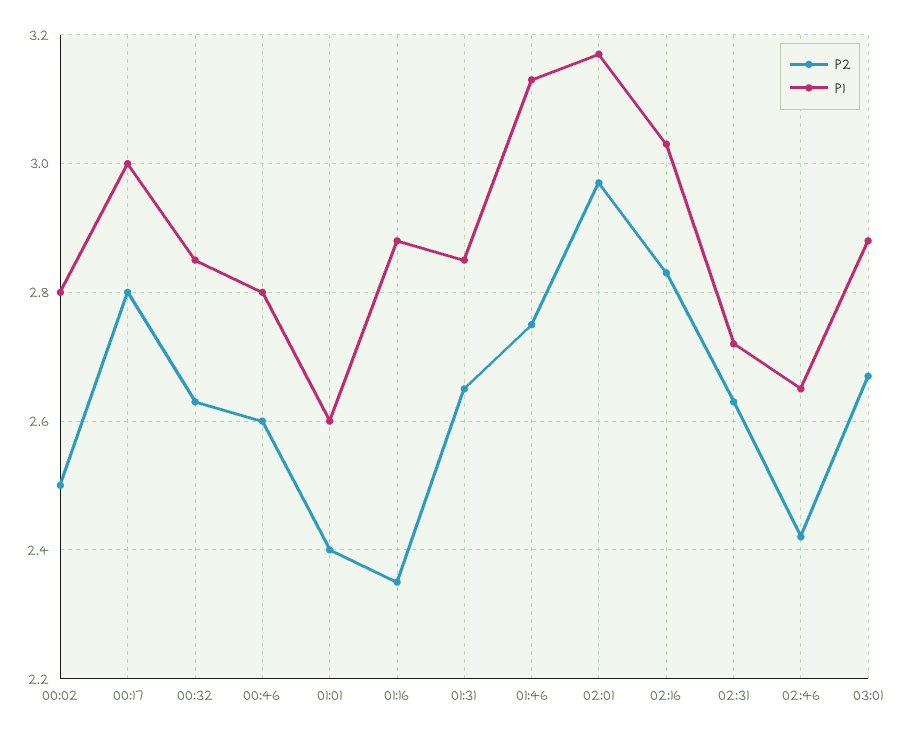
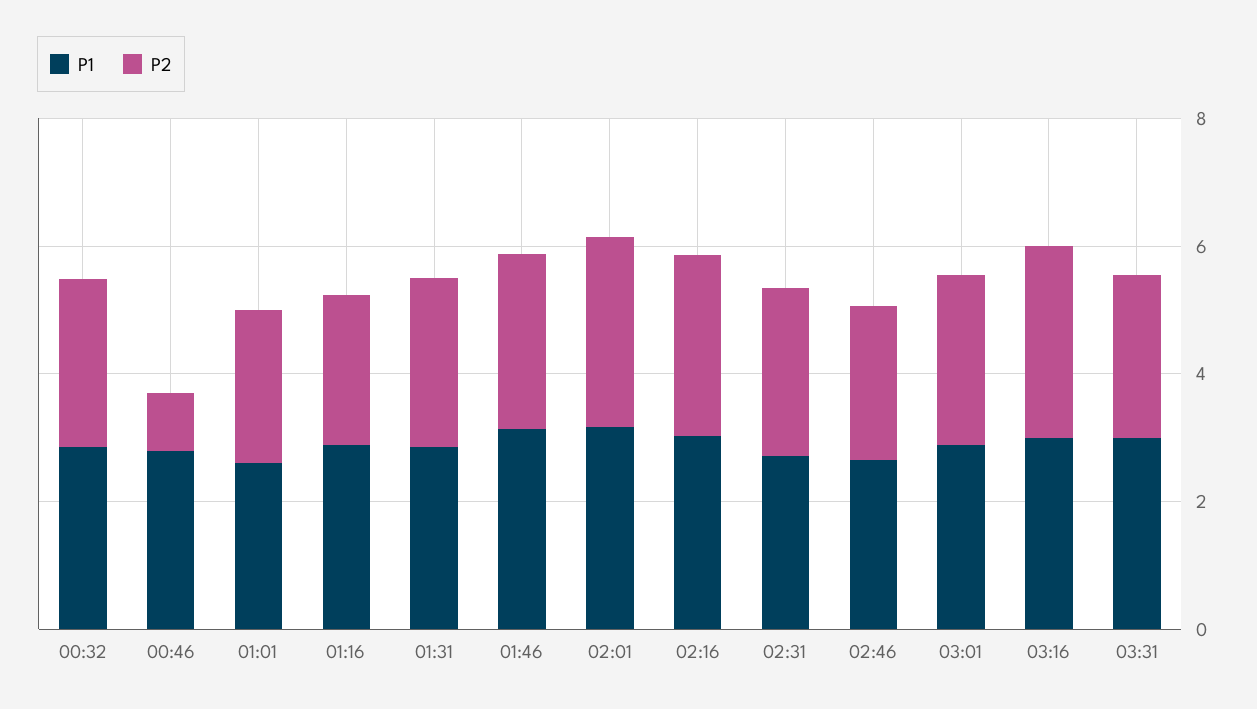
P2, 00:02: 2.5 -> none
P1, 00:02: 2.8 -> none
P2, 00:17: 2.8 -> none
P1, 00:17: 3 -> none
P2, 00:46: 2.6 -> 1
P1, 03:16: none -> 3
P2, 03:16: none -> 3
P1, 03:31: none -> 3
P2, 03:31: none -> 2.5

